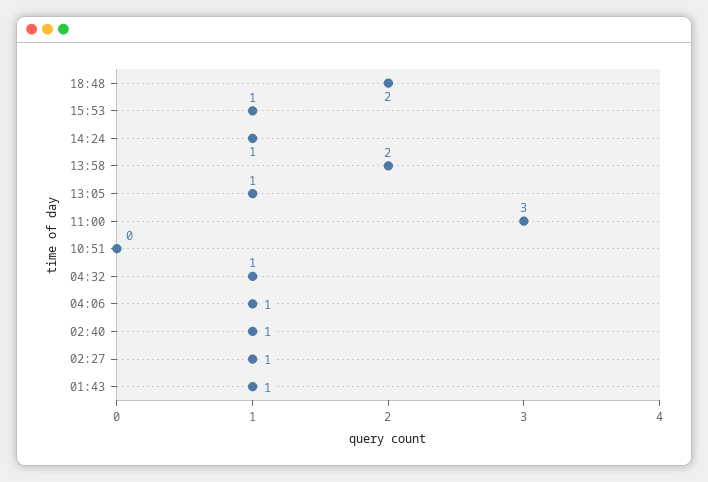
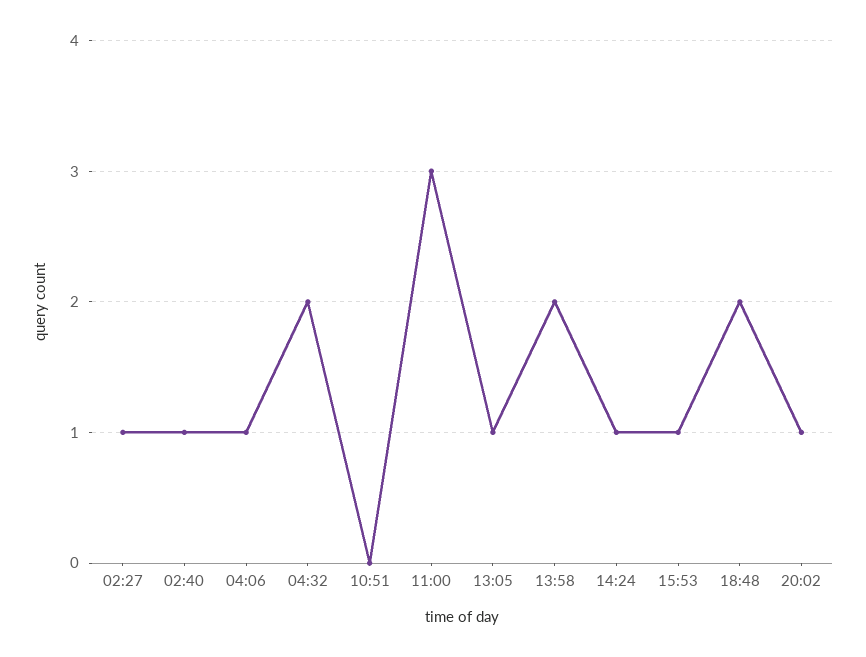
04:32: 1 -> 2
01:43: 1 -> none
20:02: none -> 1

